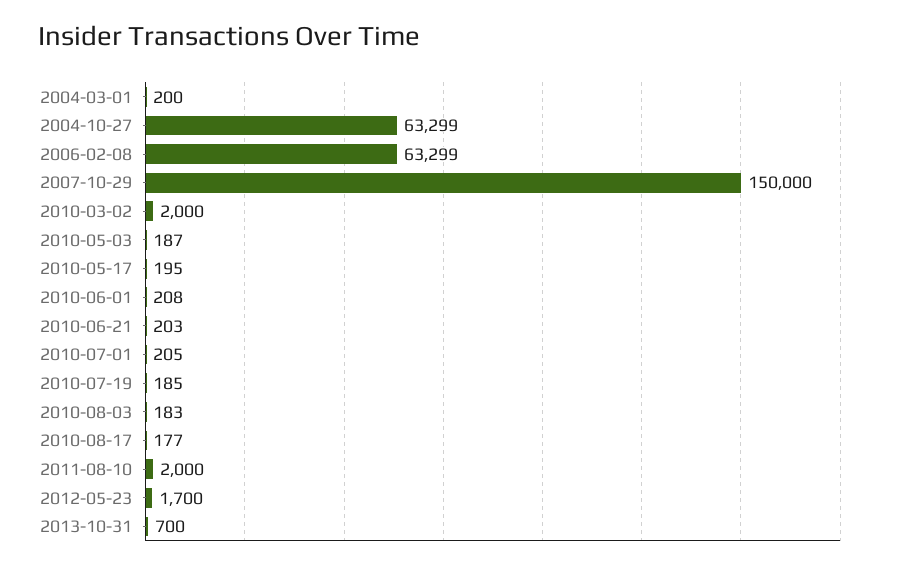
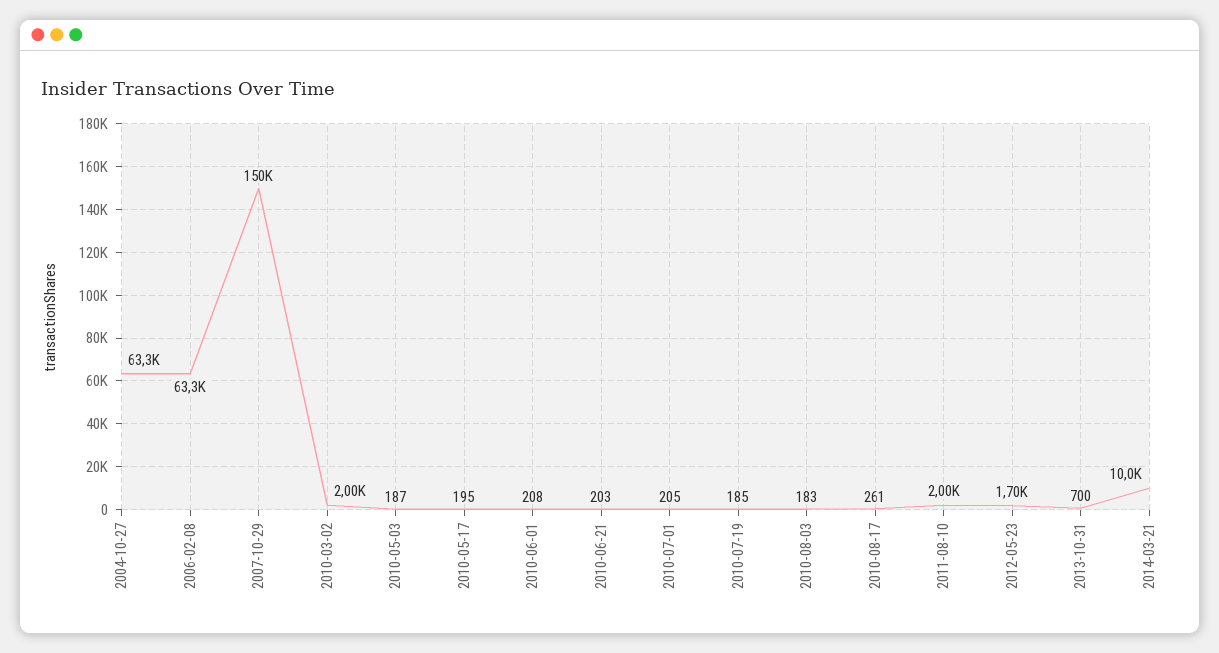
2004-03-01: 200 -> none
2010-08-17: 177 -> 261
2014-03-21: none -> 10000

